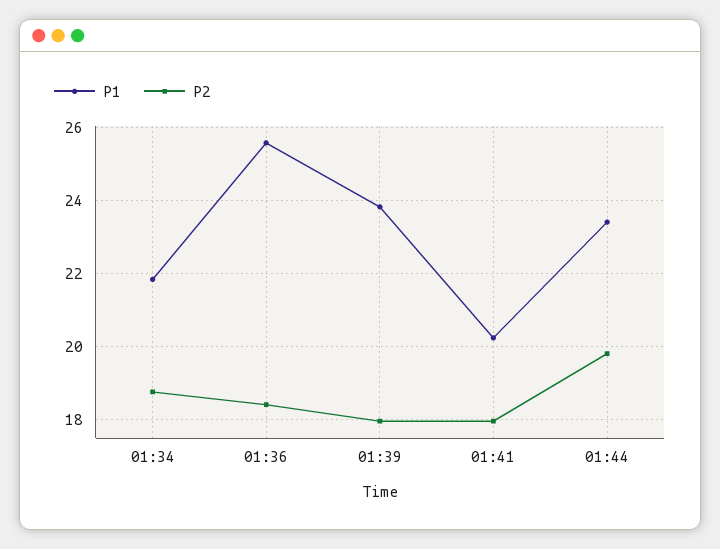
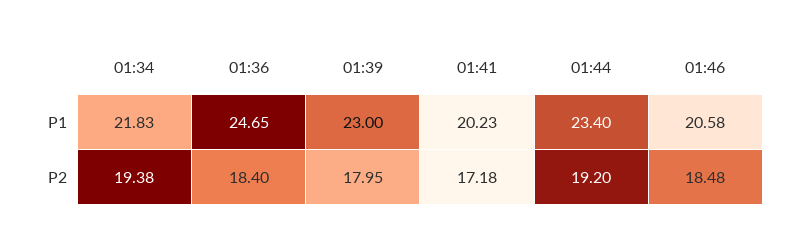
P2, 01:34: 18.8 -> 19.38
P1, 01:36: 25.6 -> 24.65
P1, 01:39: 23.8 -> 23
P2, 01:41: 18 -> 17.18
P2, 01:44: 19.8 -> 19.2
P1, 01:46: none -> 20.58
P2, 01:46: none -> 18.48

